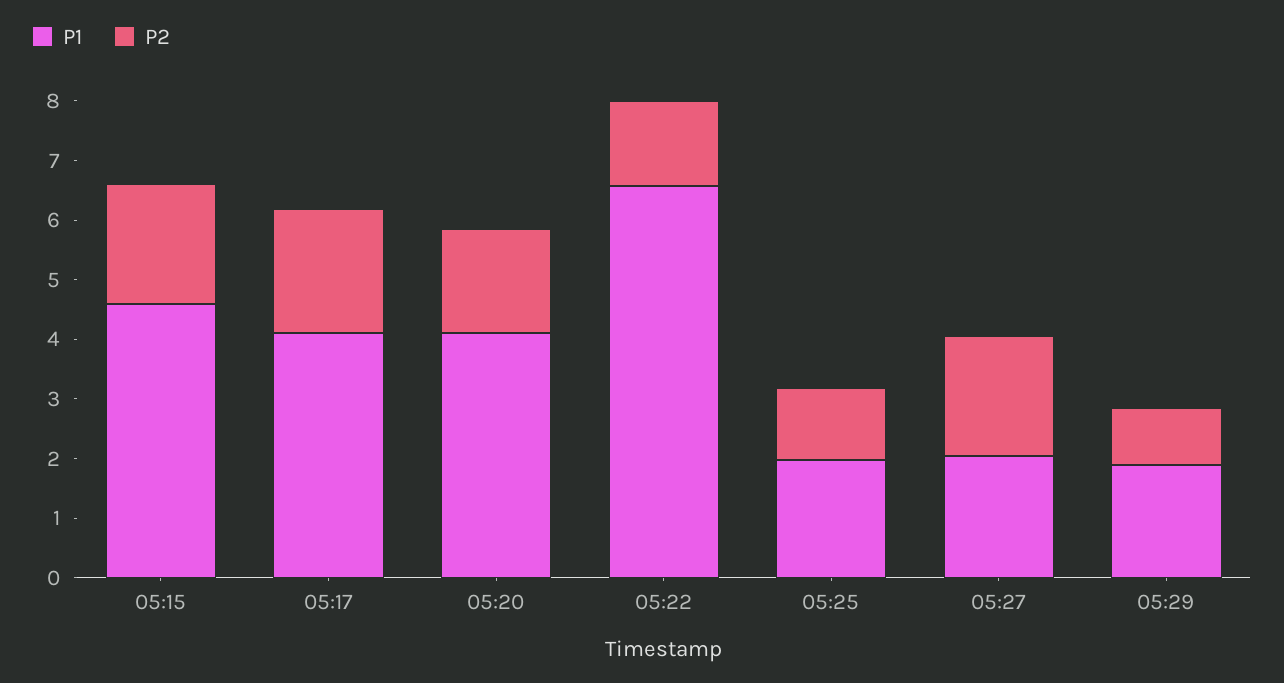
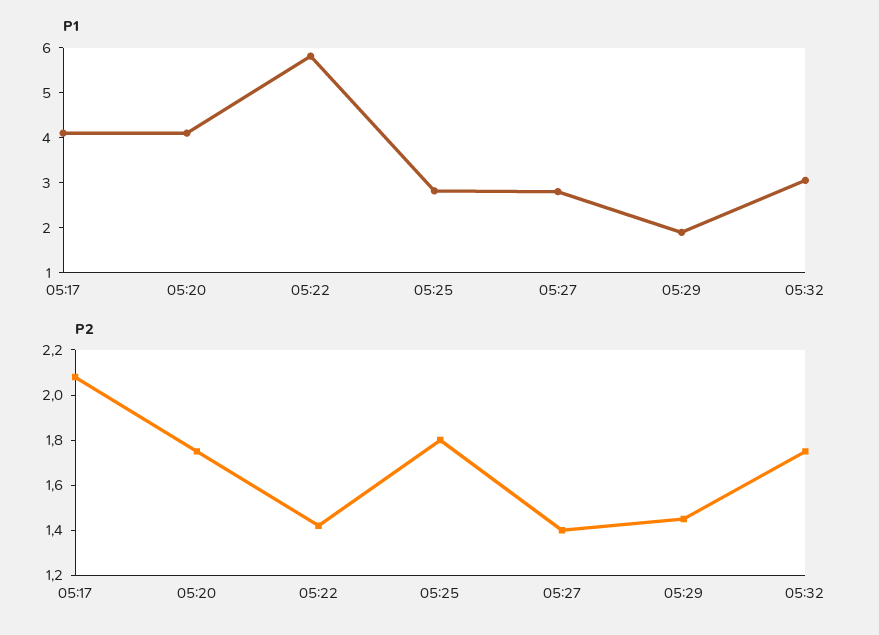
P1, 05:15: 4.6 -> none
P2, 05:15: 2 -> none
P1, 05:22: 6.6 -> 5.8
P1, 05:25: 2 -> 2.8
P2, 05:25: 1.2 -> 1.8
P1, 05:27: 2 -> 2.8
P2, 05:27: 2 -> 1.4
P2, 05:29: 1 -> 1.45
P1, 05:32: none -> 3
P2, 05:32: none -> 1.75

